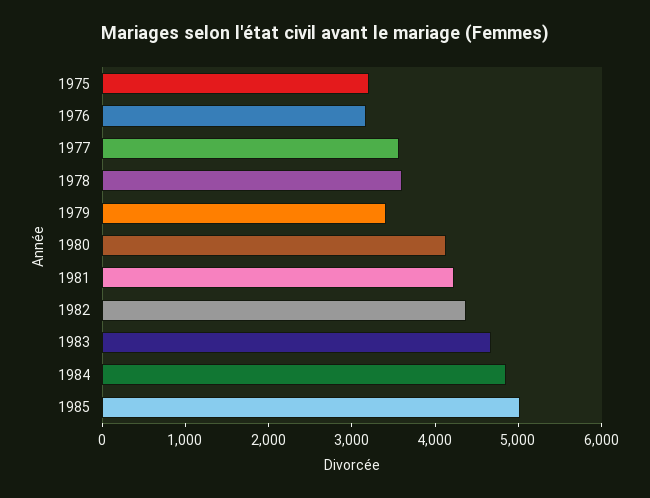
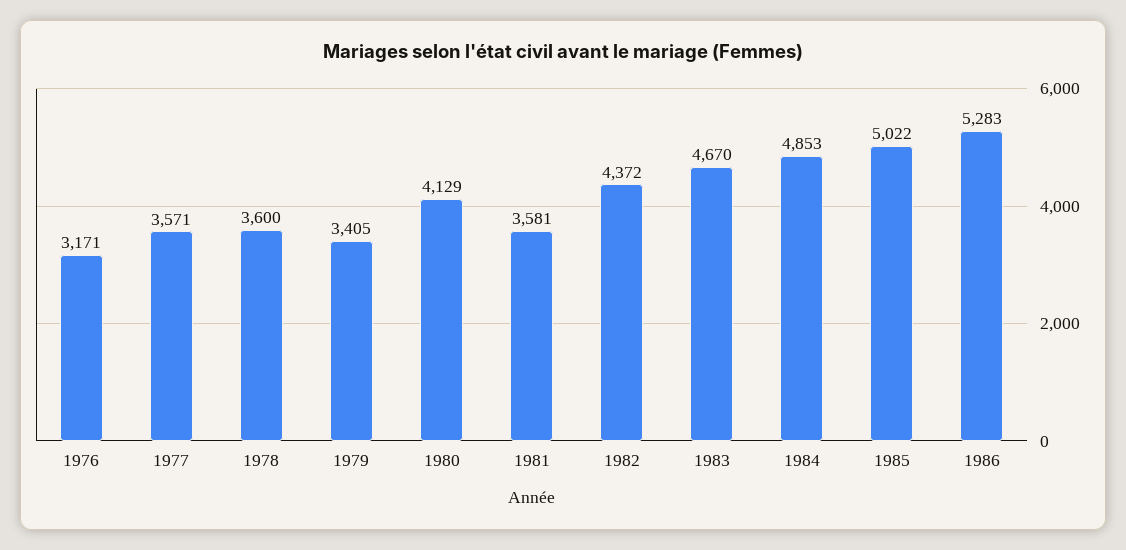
1975: 3200 -> none
1981: 4200 -> 3581
1986: none -> 5283

